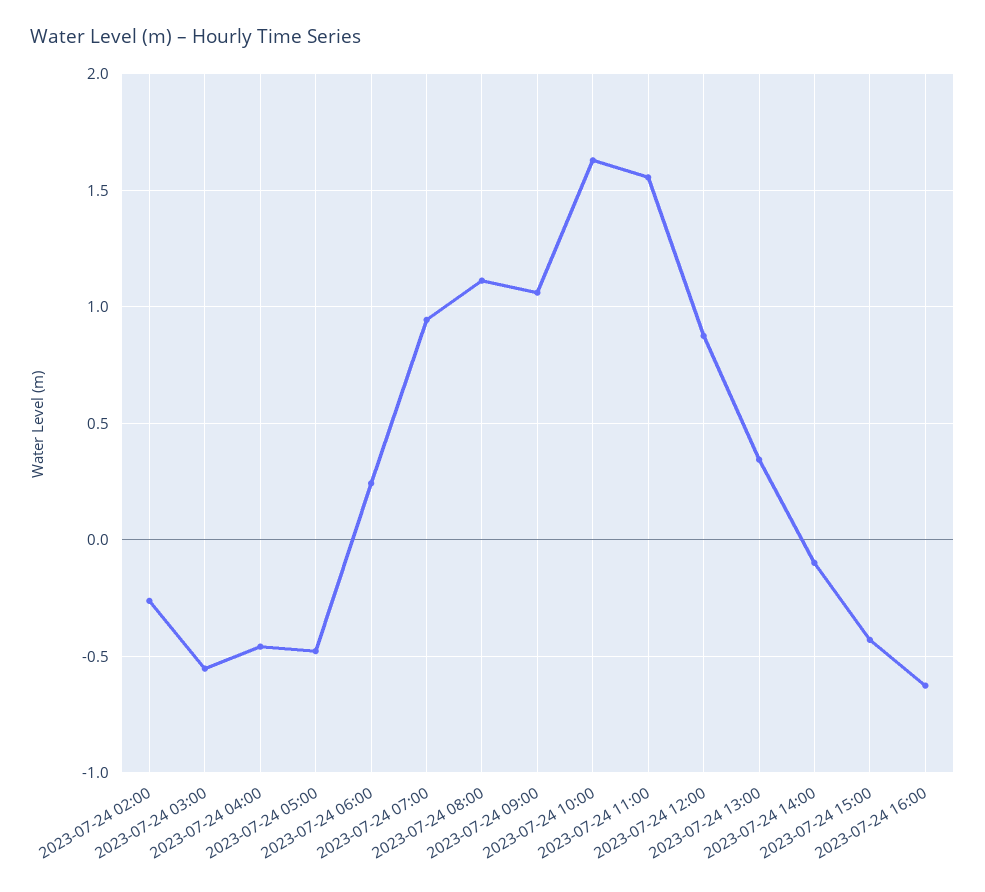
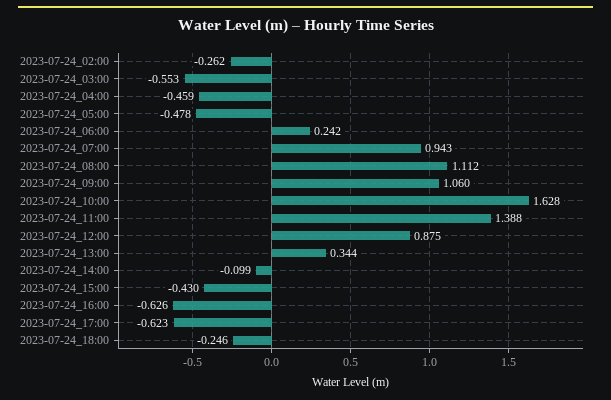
2023-07-24 11:00: 1.55 -> 1.388
2023-07-24_17:00: none -> -0.623
2023-07-24_18:00: none -> -0.246

